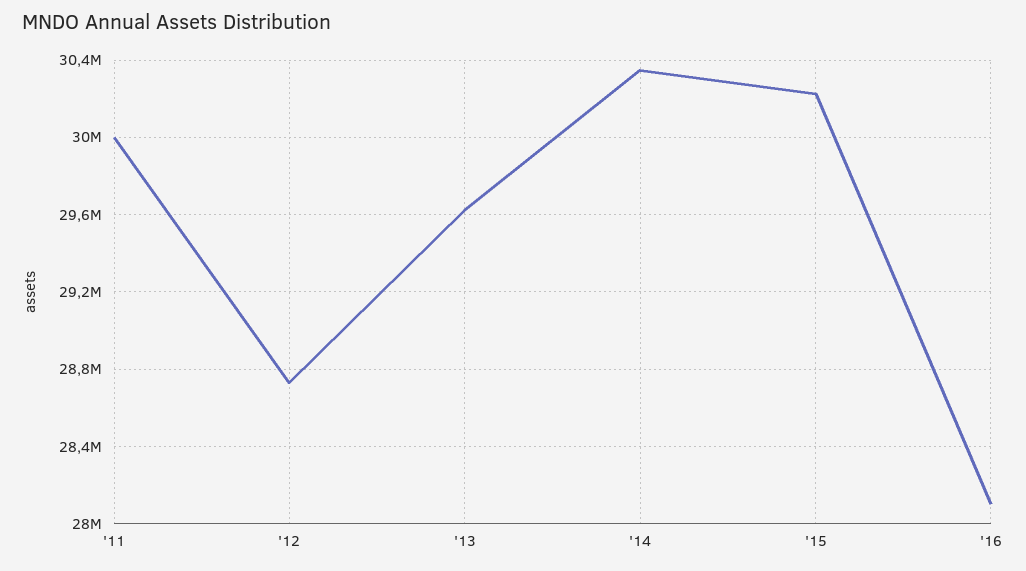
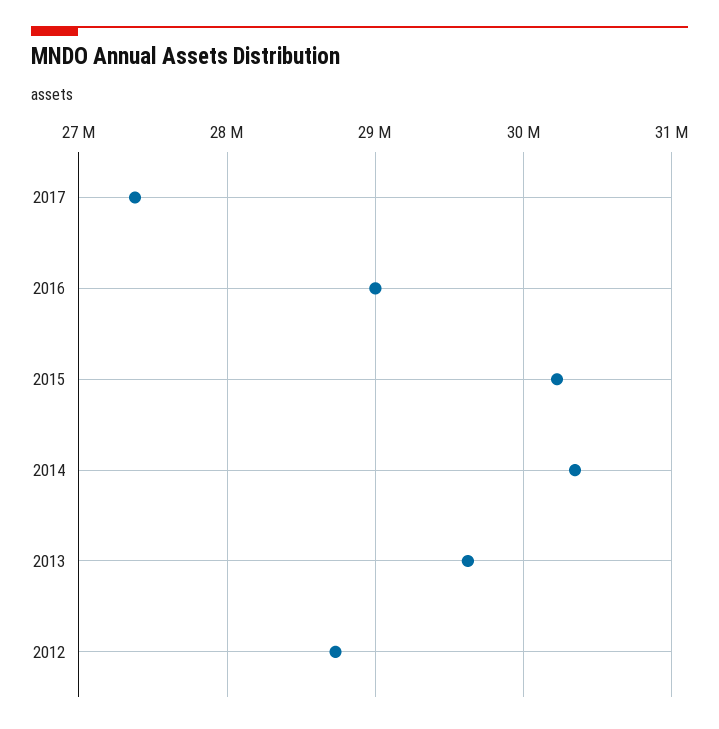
'11: 30000000 -> none
'16: 28100000 -> 29000000
2017: none -> 27400000

